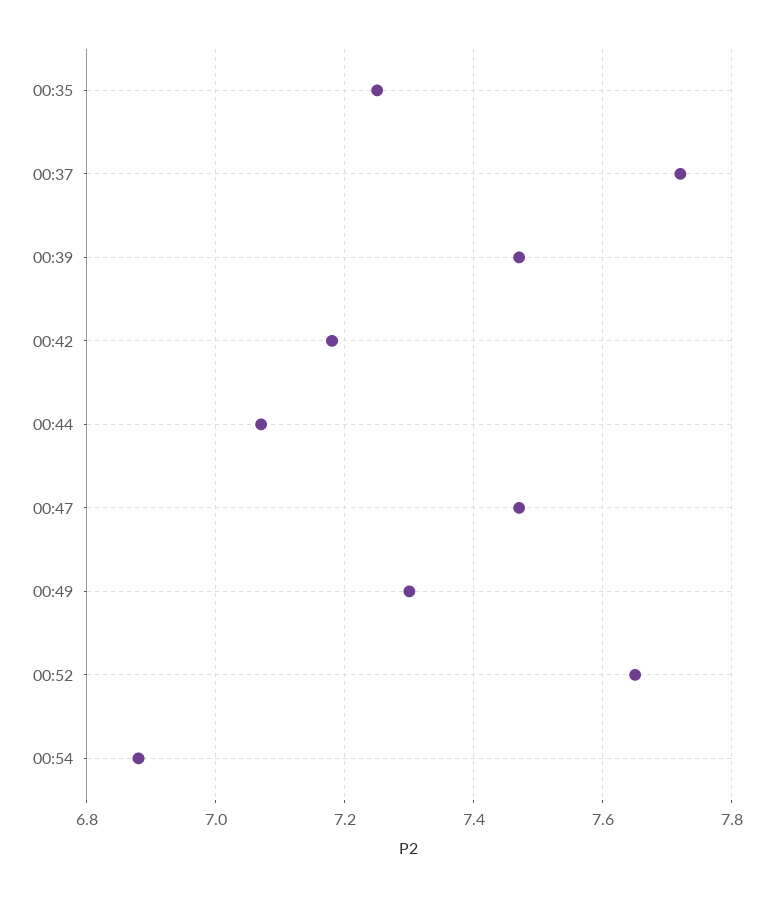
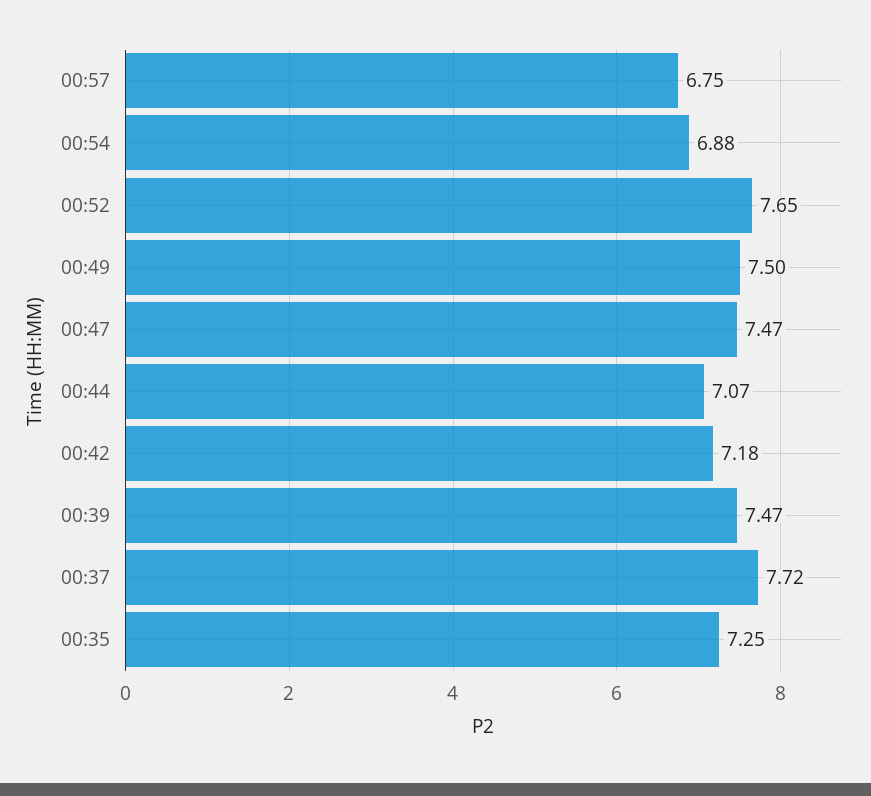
00:49: 7.3 -> 7.5
00:57: none -> 6.75

